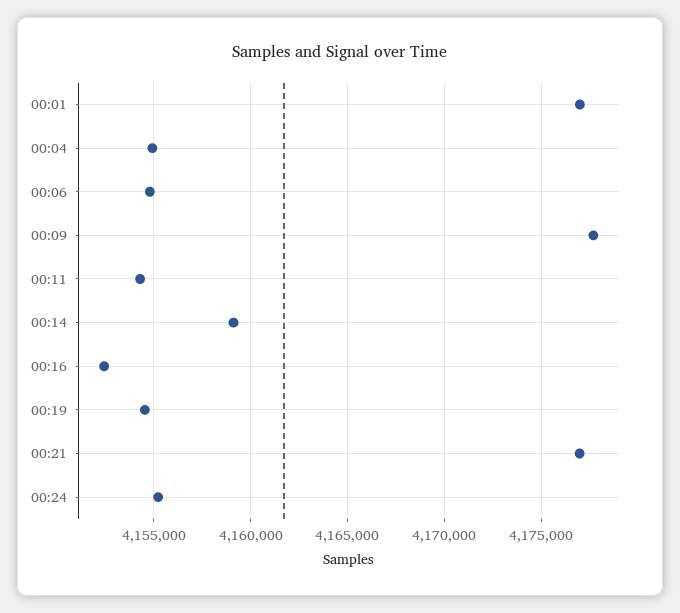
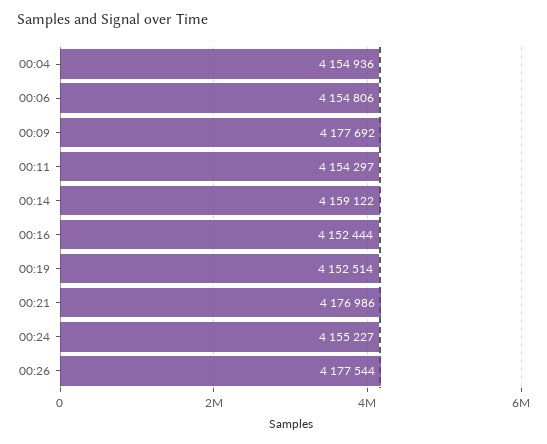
00:01: 4177000 -> none
00:19: 4154500 -> 4152514
00:26: none -> 4177544

